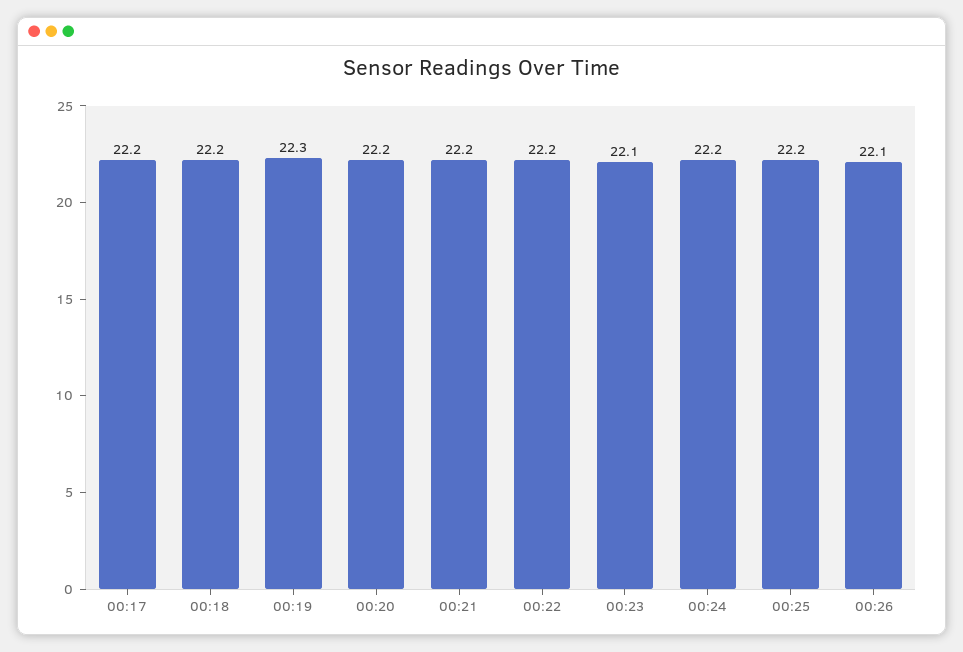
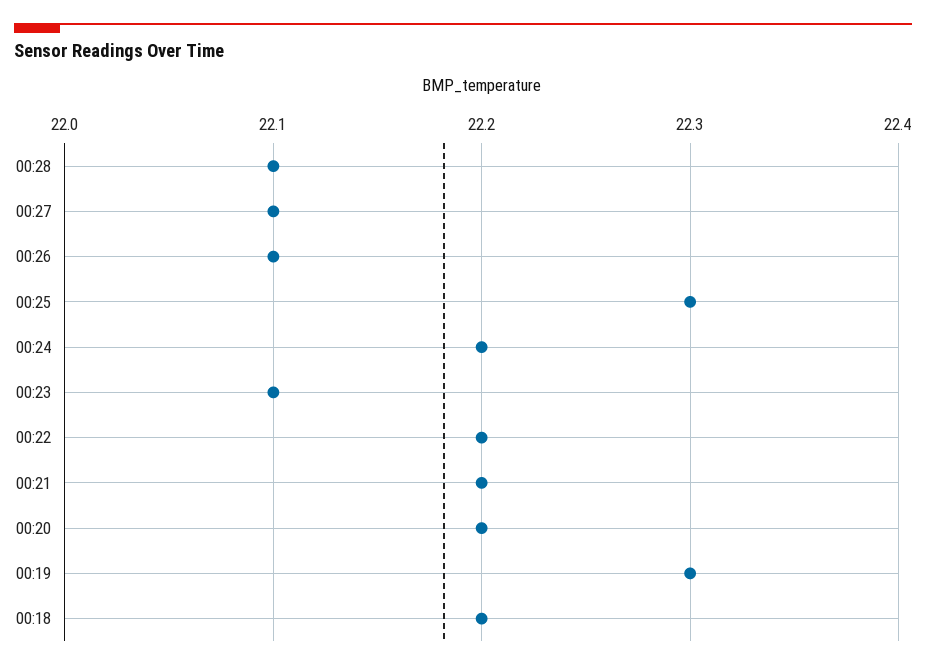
00:17: 22.2 -> none
00:25: 22.2 -> 22.3
00:28: none -> 22.1
00:27: none -> 22.1

